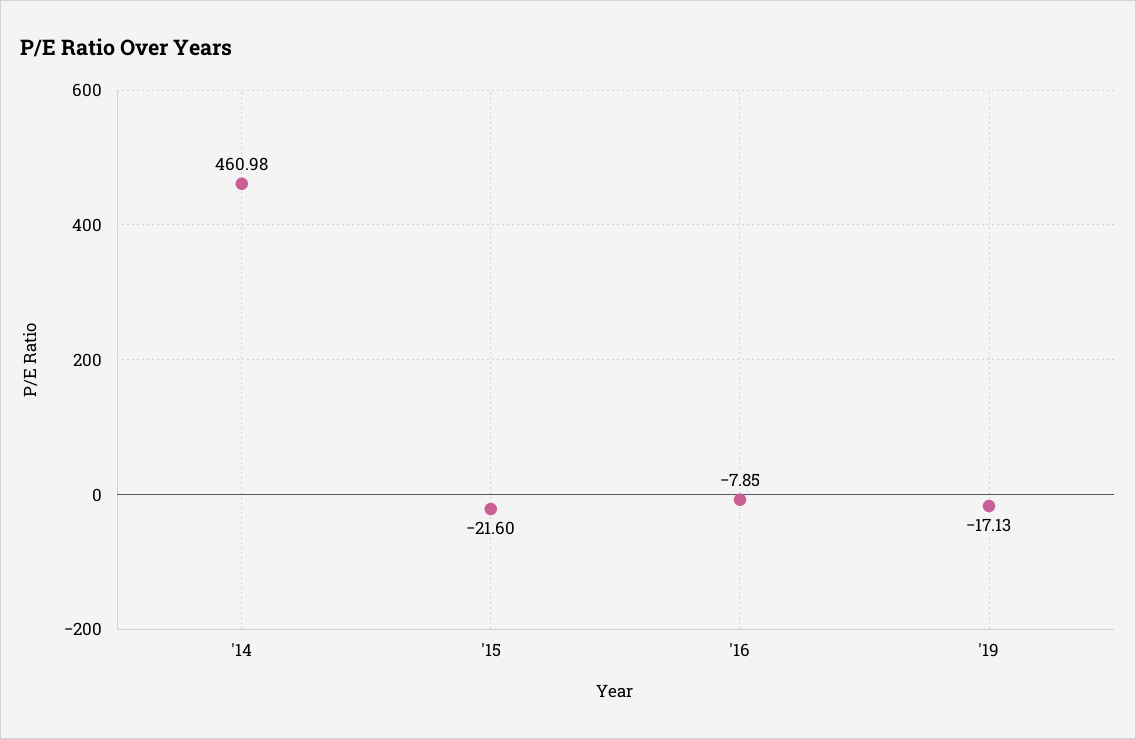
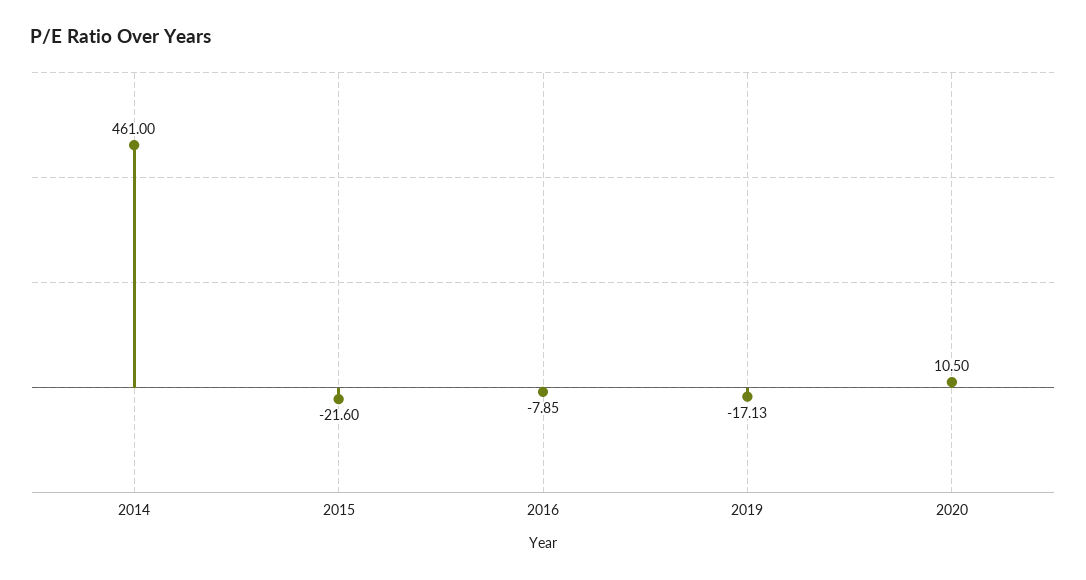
'14: 460.98 -> 461
2020: none -> 10.5

